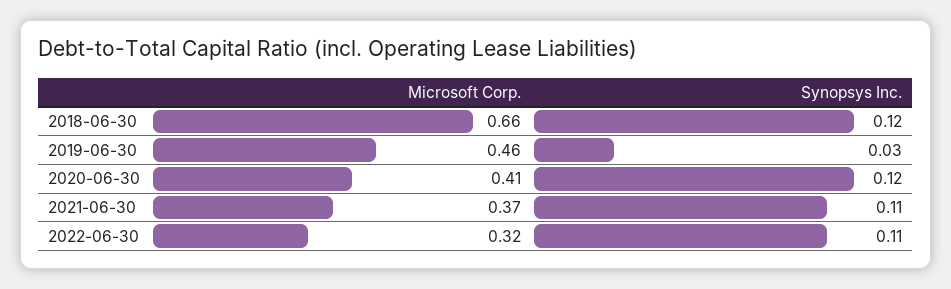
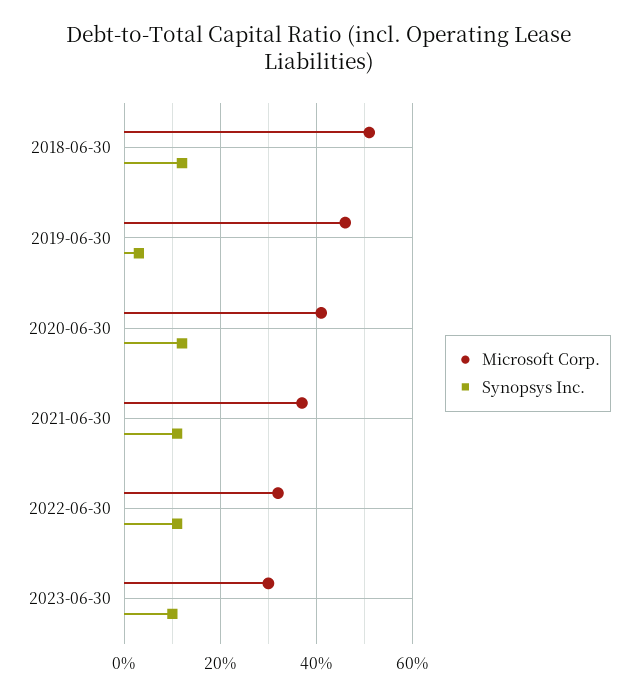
Microsoft Corp., 2018-06-30: 0.66 -> 0.5
Microsoft Corp., 2023-06-30: none -> 0.3
Synopsys Inc., 2023-06-30: none -> 0.1

